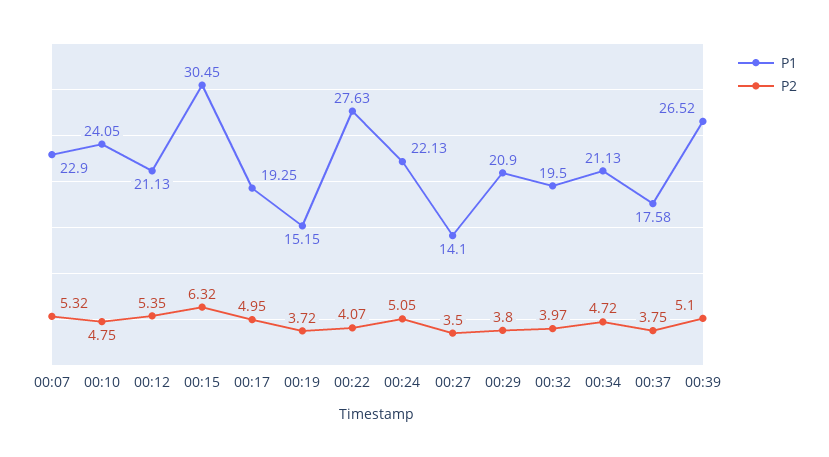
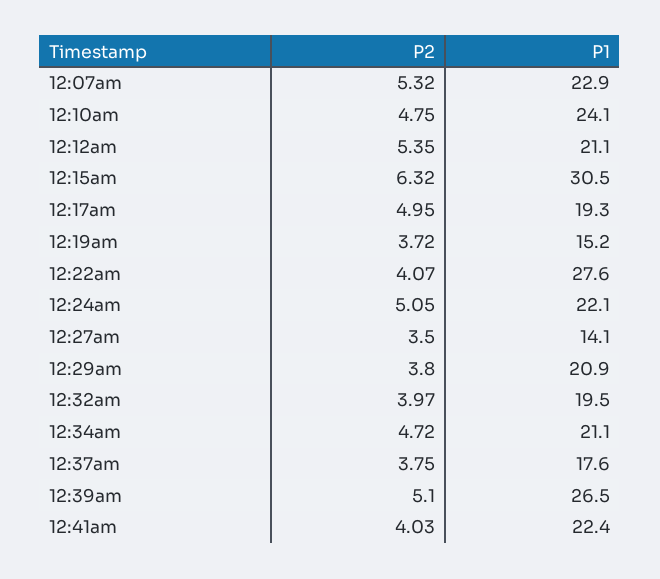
P2, 12:41am: none -> 4.03
P1, 12:41am: none -> 22.4

